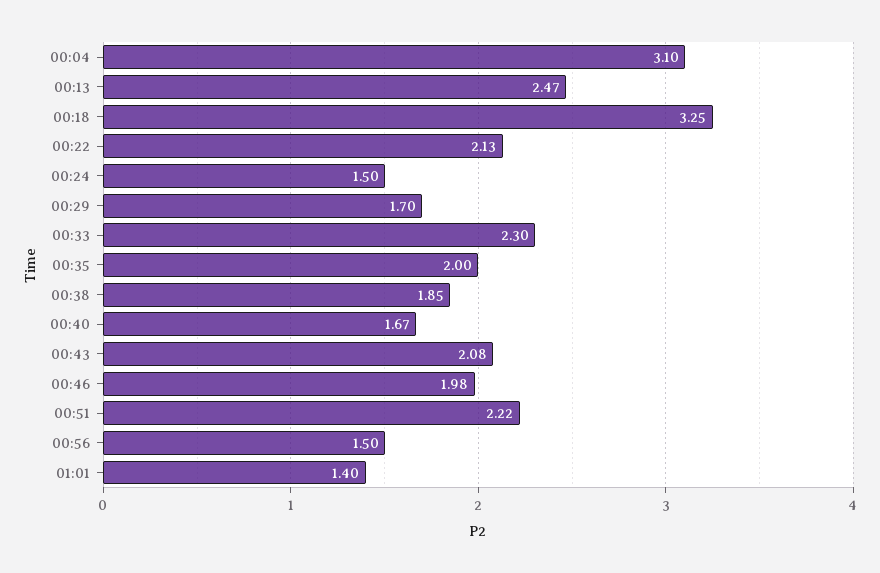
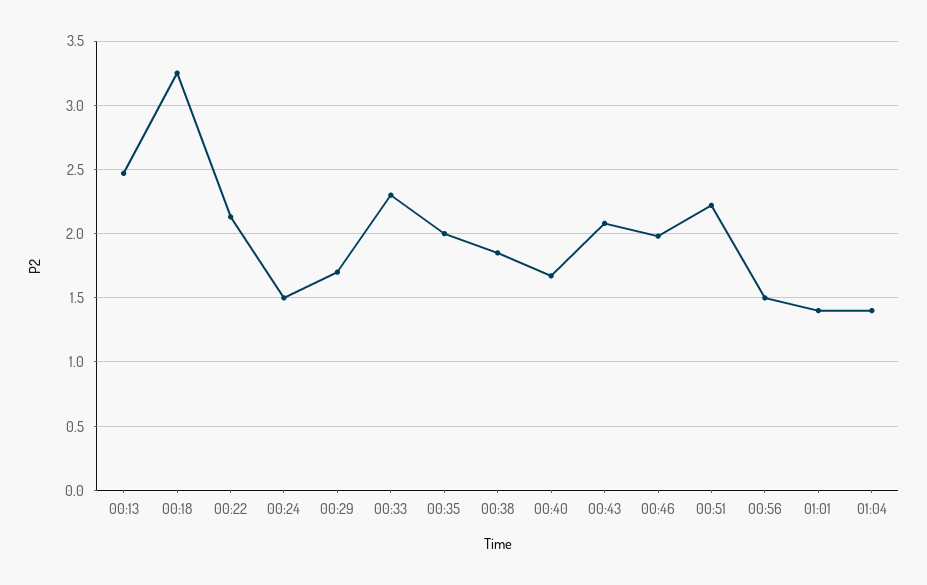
00:04: 3.1 -> none
01:04: none -> 1.4

